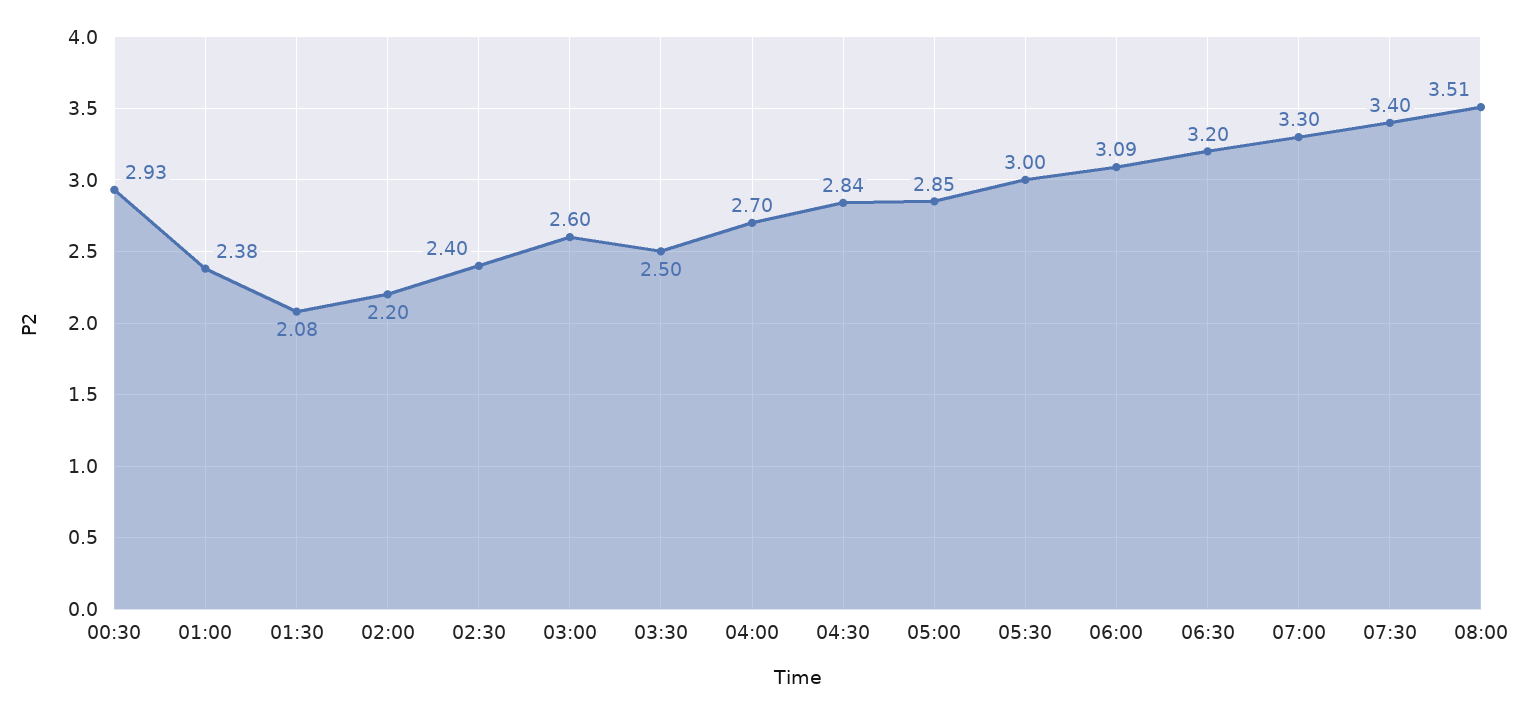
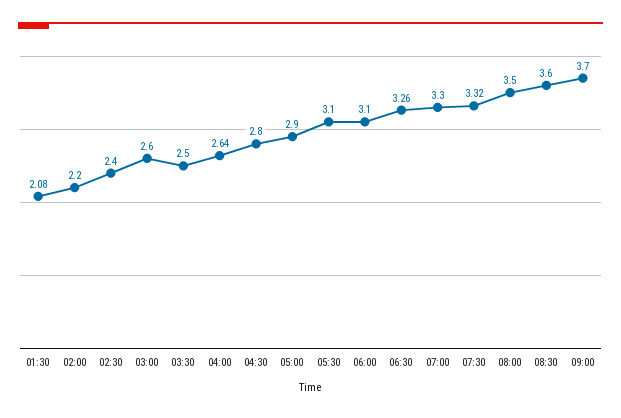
00:30: 2.93 -> none
01:00: 2.38 -> none
04:00: 2.7 -> 2.64
04:30: 2.84 -> 2.8
05:00: 2.85 -> 2.9
05:30: 3 -> 3.1
06:00: 3.09 -> 3.1
06:30: 3.2 -> 3.26
07:30: 3.4 -> 3.32
08:00: 3.51 -> 3.5
08:30: none -> 3.6
09:00: none -> 3.7

